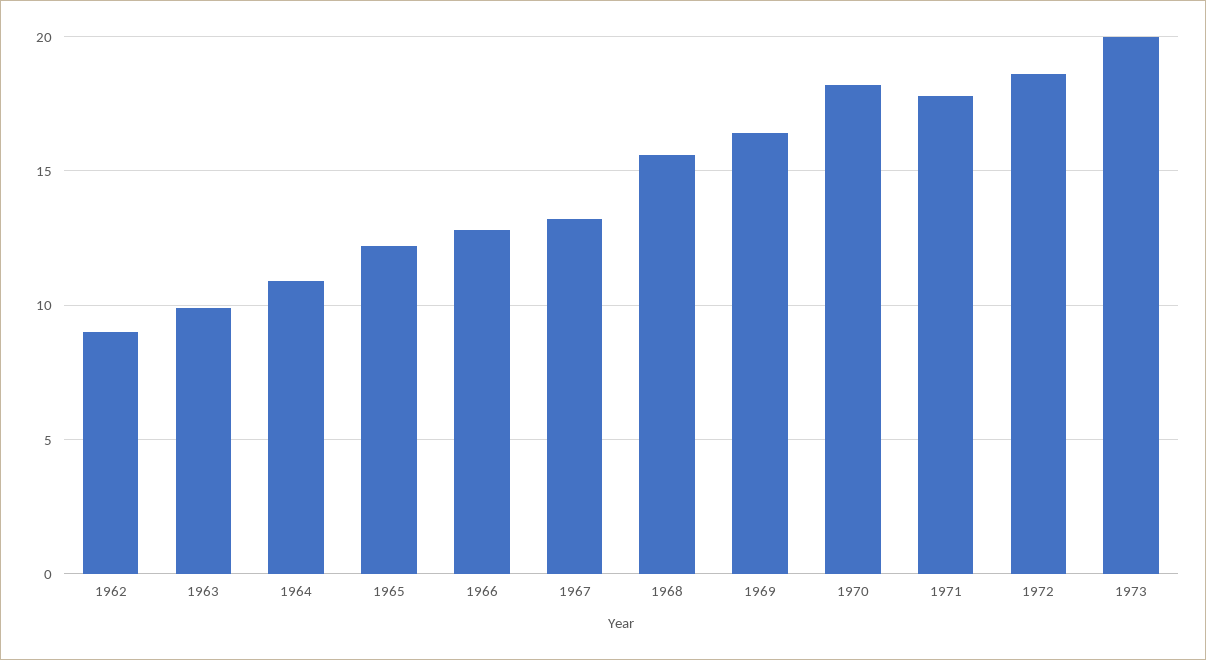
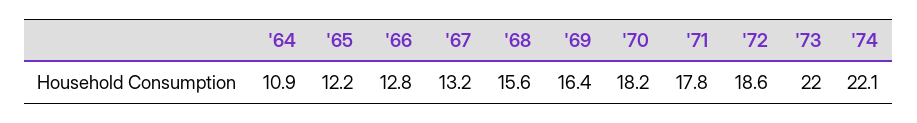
1962: 9 -> none
1963: 10 -> none
1973: 20 -> 22
'74: none -> 22.1

